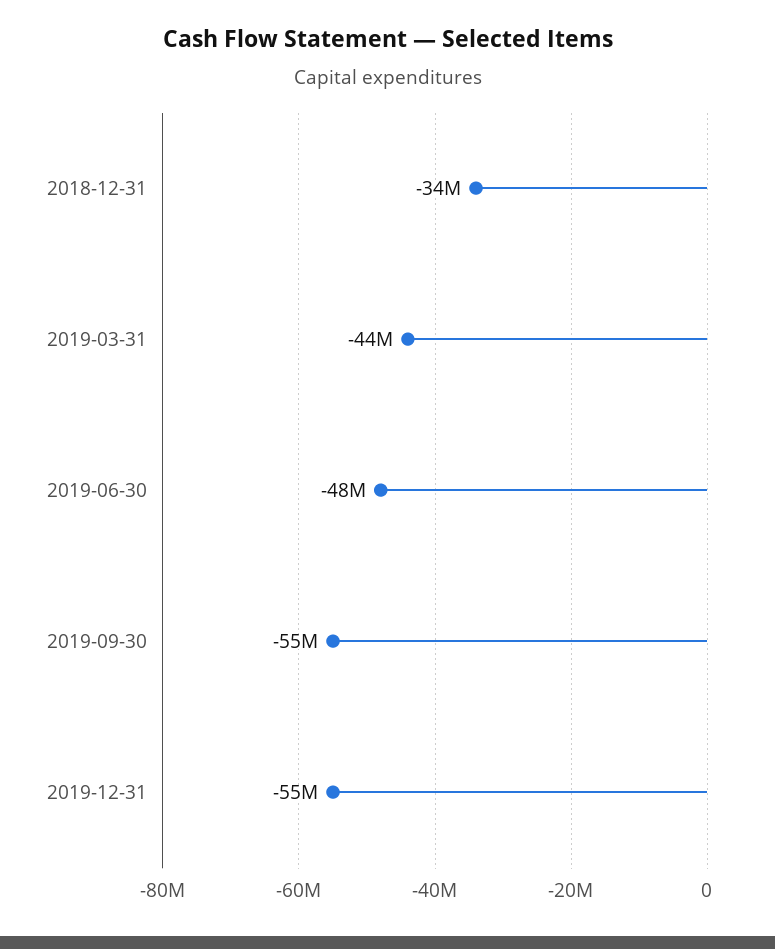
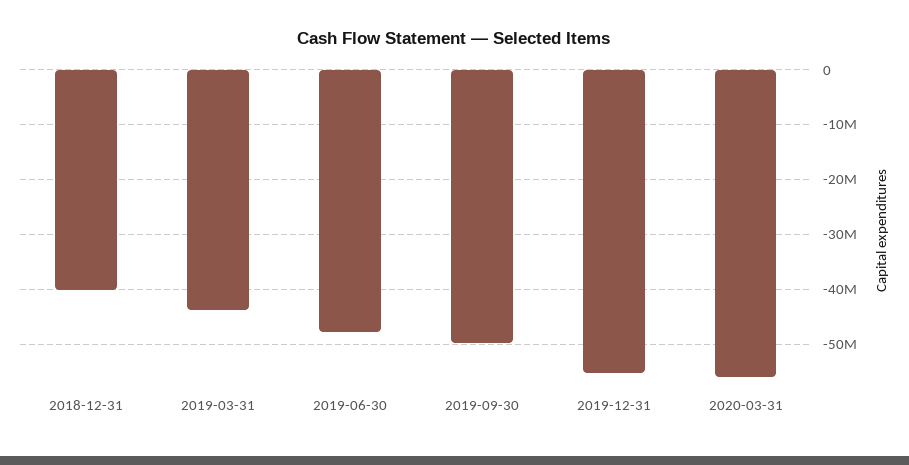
2018-12-31: -34000000 -> -40000000
2019-09-30: -55000000 -> -50000000
2020-03-31: none -> -56000000

